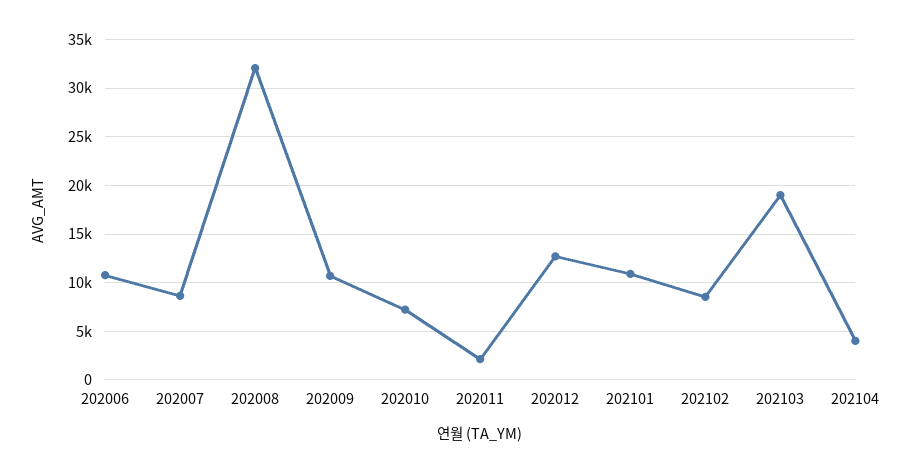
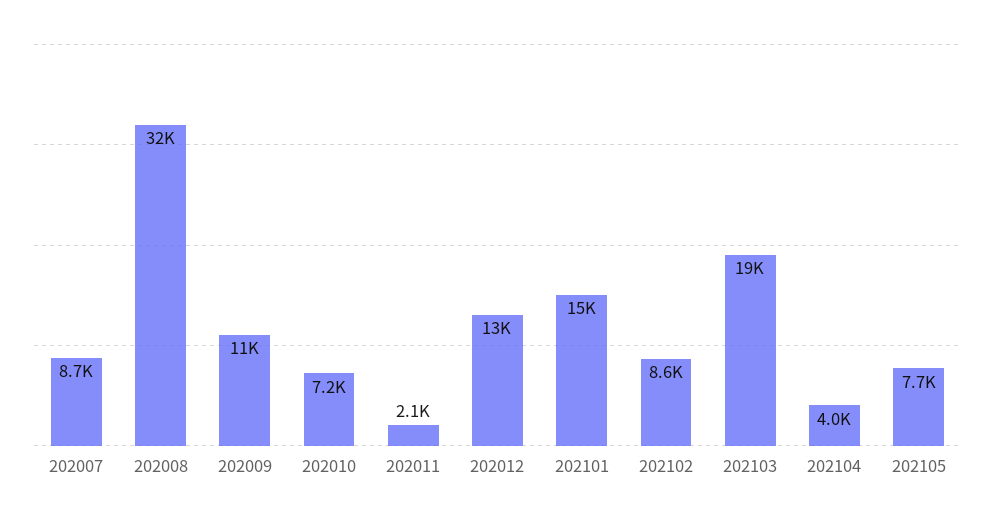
202006: 11000 -> none
202101: 11000 -> 15000
202105: none -> 7700

